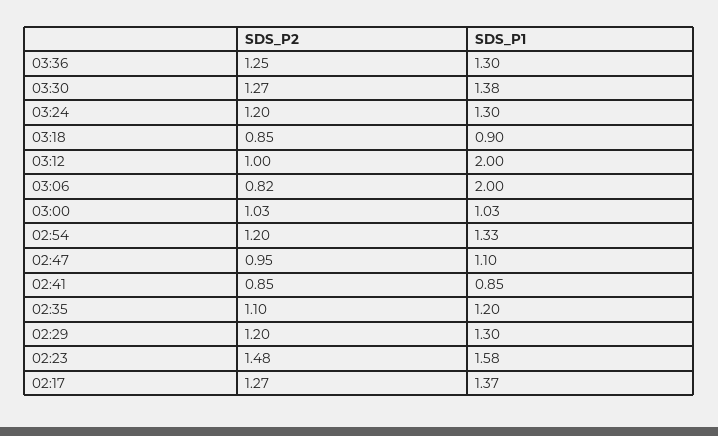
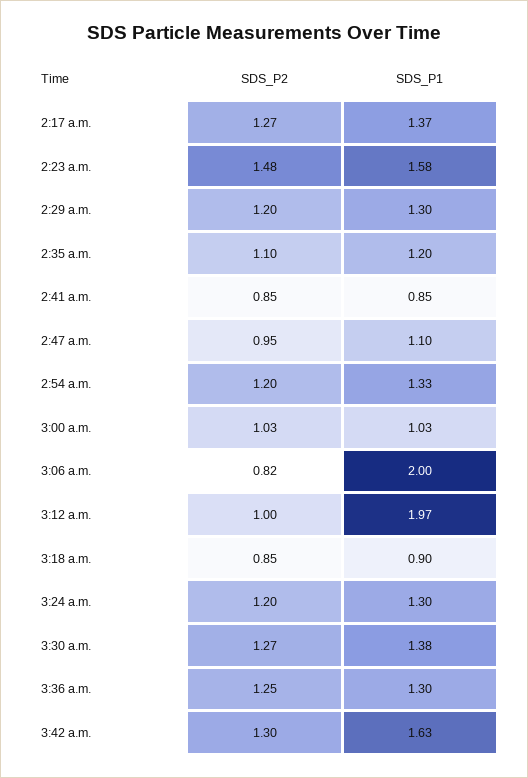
SDS_P1, 03:12: 2 -> 1.97
SDS_P2, 3:42 a.m.: none -> 1.3
SDS_P1, 3:42 a.m.: none -> 1.63

